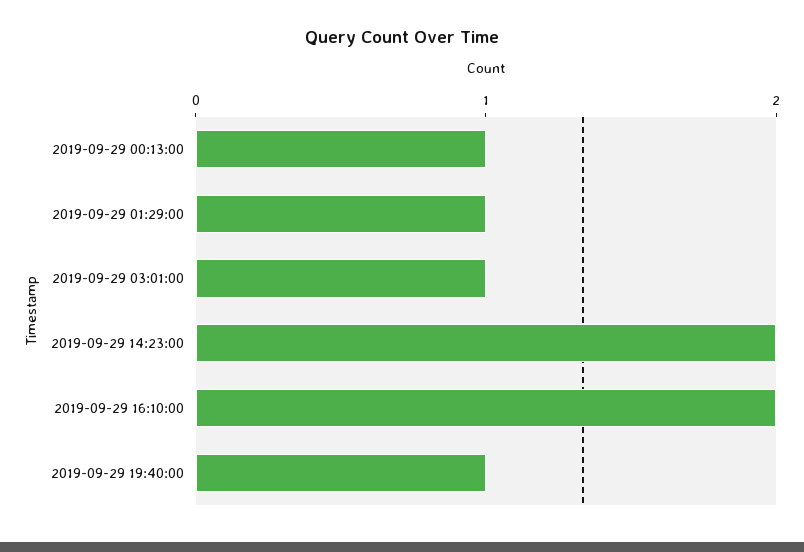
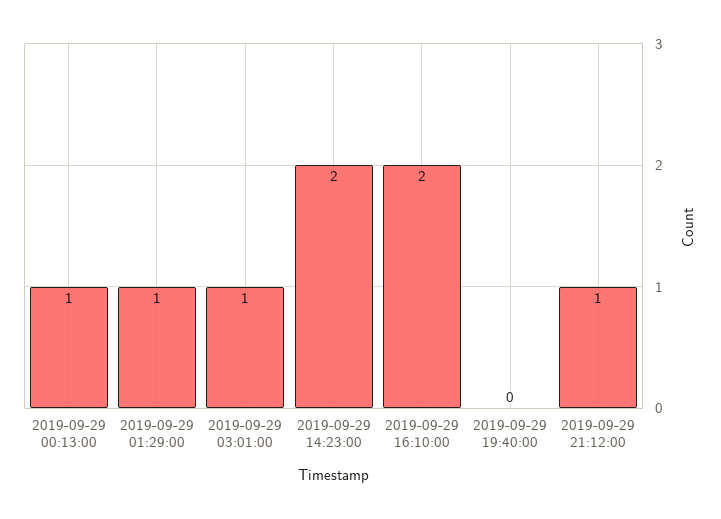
2019-09-29 19:40:00: 1 -> 0
2019-09-29 21:12:00: none -> 1

